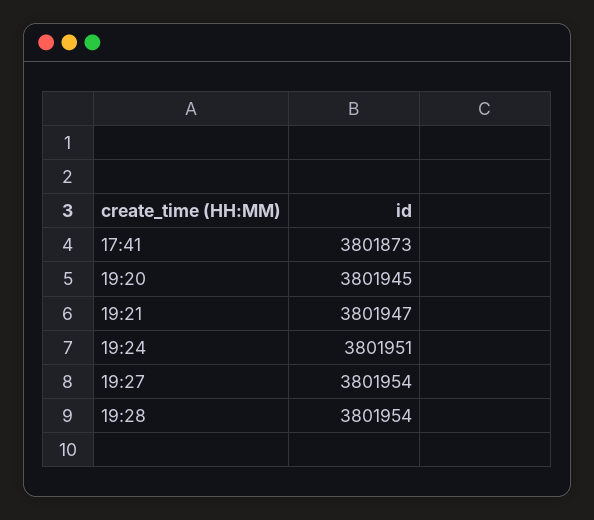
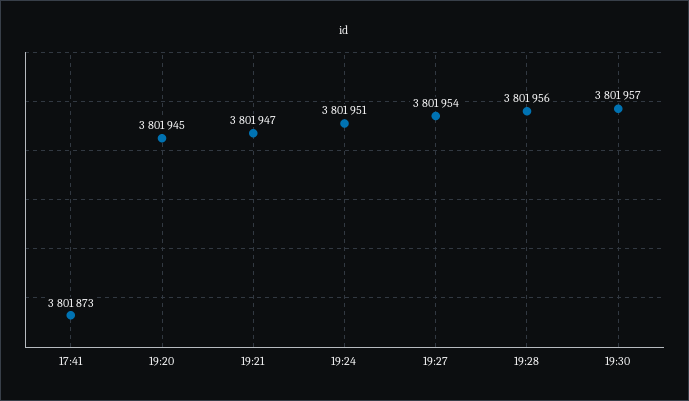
19:28: 3801954 -> 3801956
19:30: none -> 3801957

